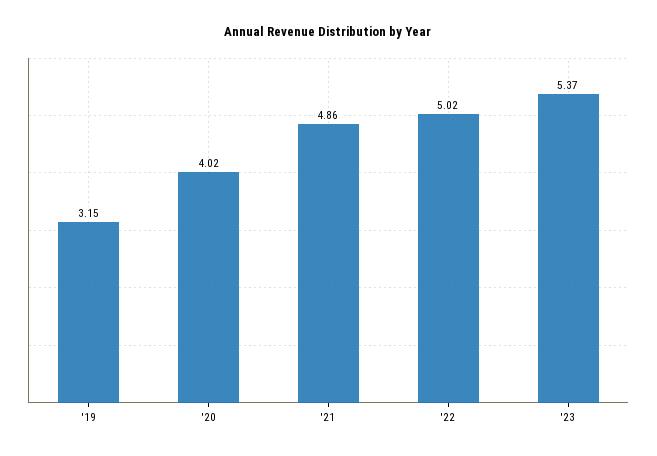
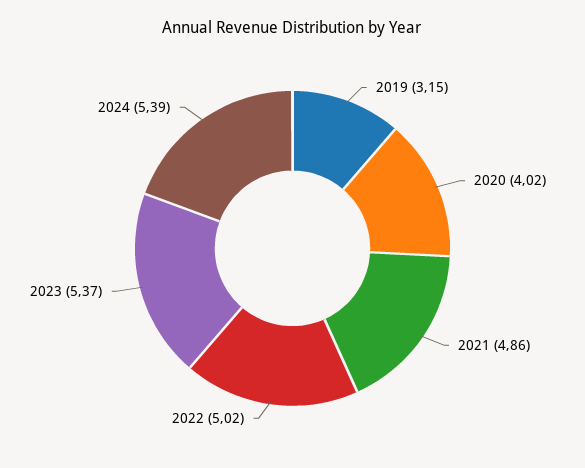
2024: none -> 5.39

